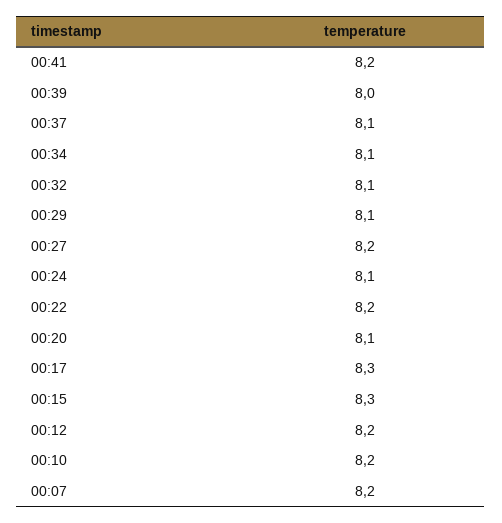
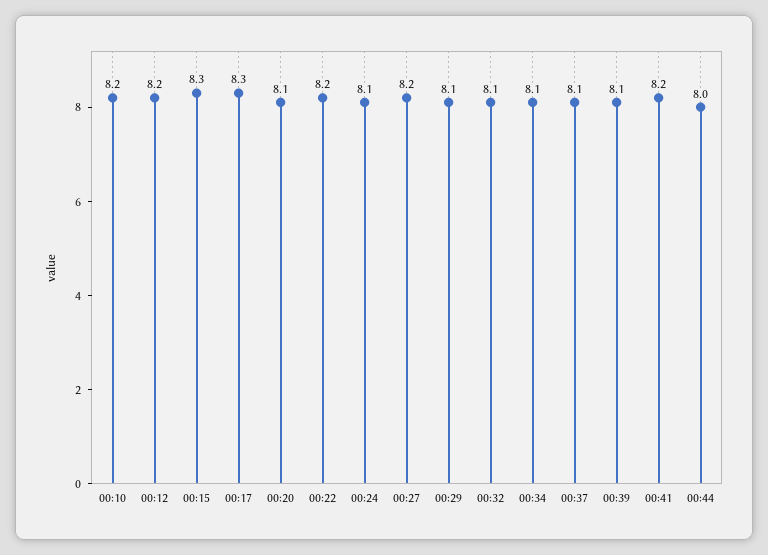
00:39: 8 -> 8.1
00:07: 8.2 -> none
00:44: none -> 8

